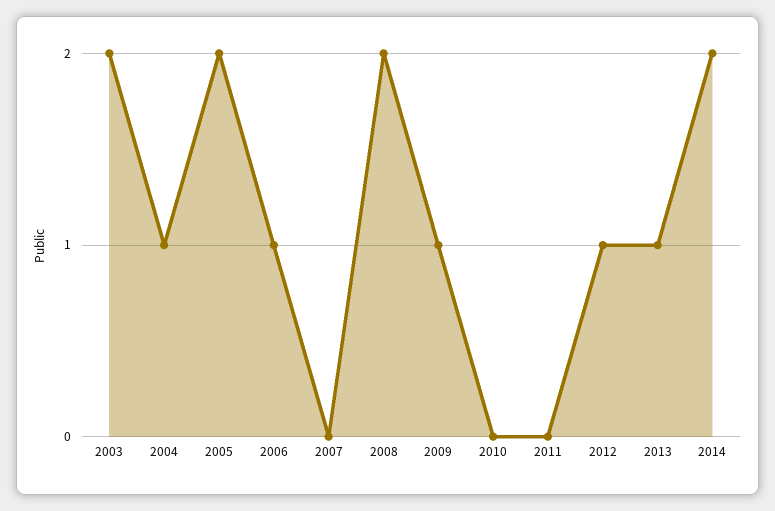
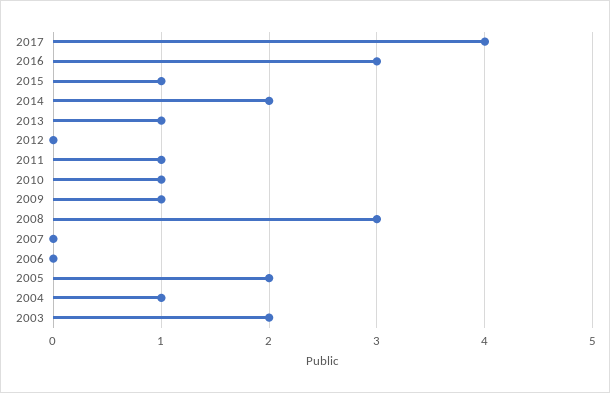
2006: 1 -> 0
2008: 2 -> 3
2010: 0 -> 1
2011: 0 -> 1
2012: 1 -> 0
2017: none -> 4
2016: none -> 3
2015: none -> 1

